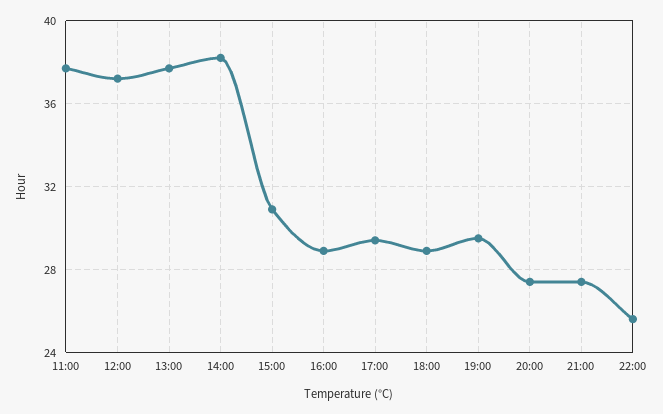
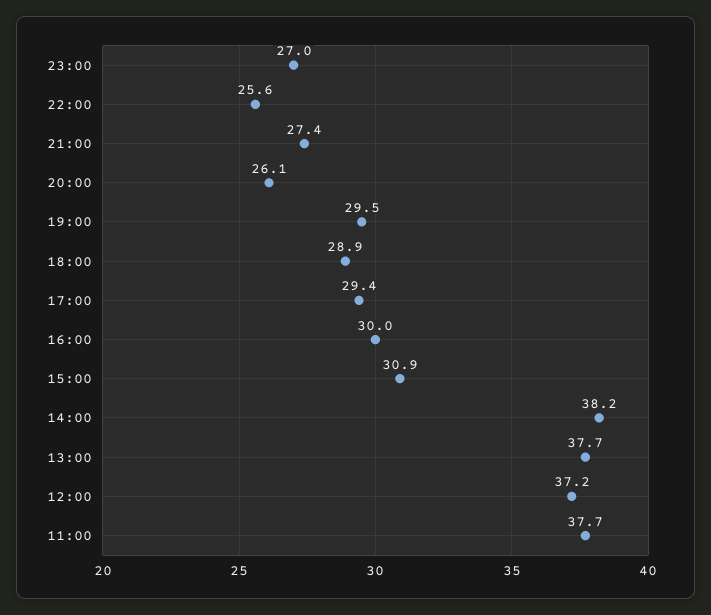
16:00: 29 -> 30
20:00: 27.5 -> 26.1
23:00: none -> 27

